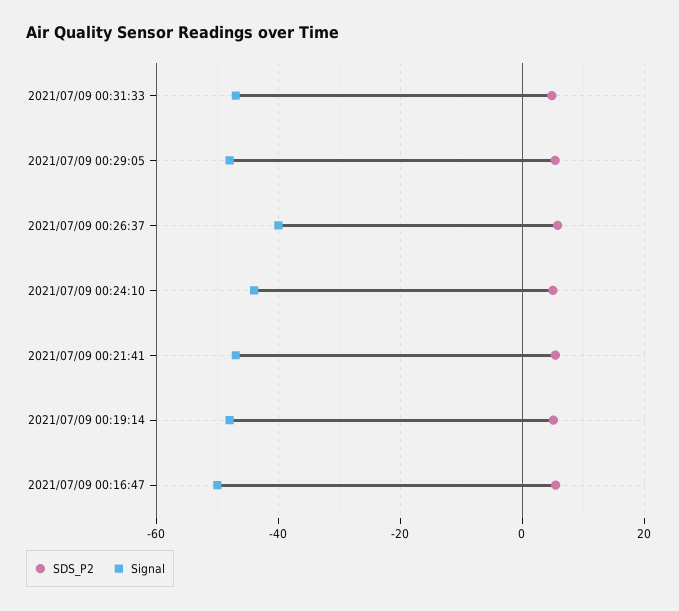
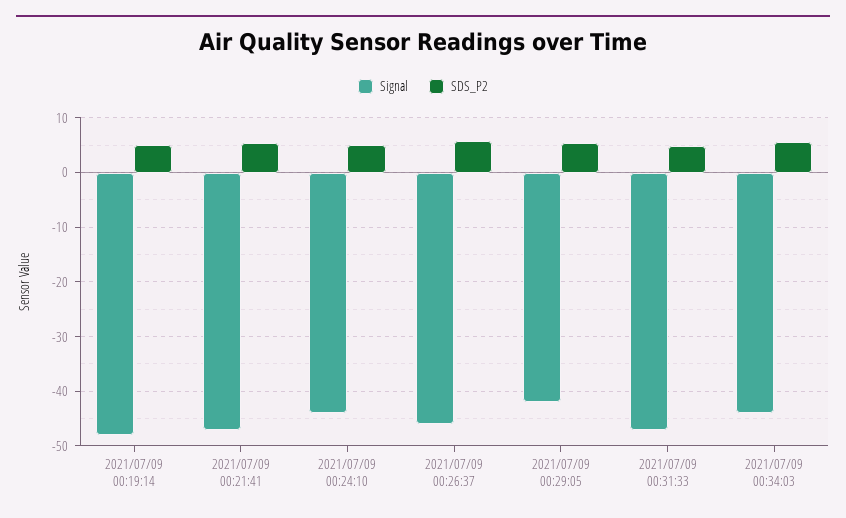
Signal, 2021/07/09 00:29:05: -48 -> -42
Signal, 2021/07/09 00:26:37: -40 -> -46
SDS_P2, 2021/07/09 00:16:47: 6 -> none
Signal, 2021/07/09 00:16:47: -50 -> none
Signal, 2021/07/09 00:34:03: none -> -44
SDS_P2, 2021/07/09 00:34:03: none -> 6

